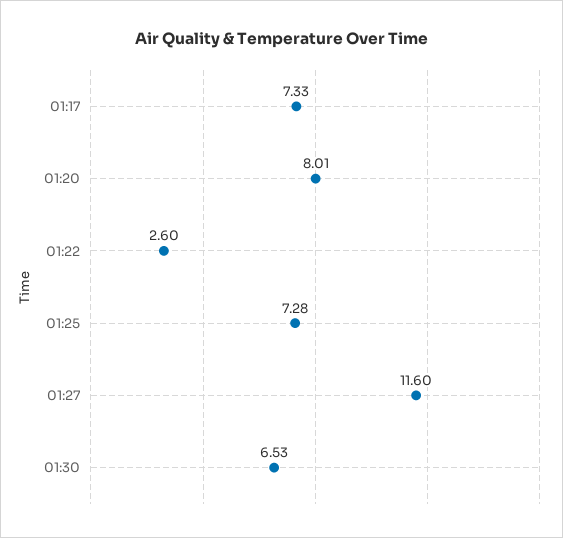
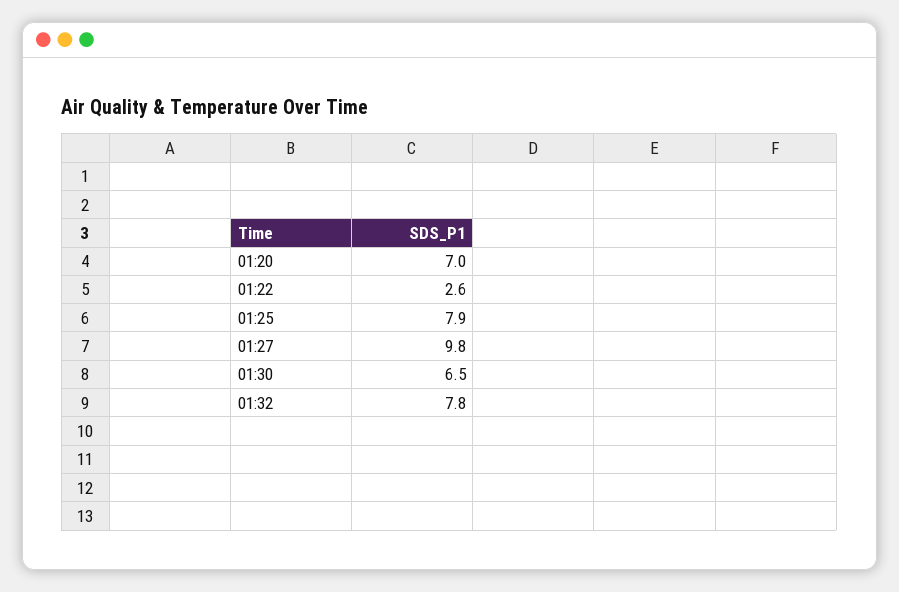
01:17: 7.33 -> none
01:20: 8.01 -> 7
01:25: 7.28 -> 7.9
01:27: 11.6 -> 9.8
01:32: none -> 7.8

